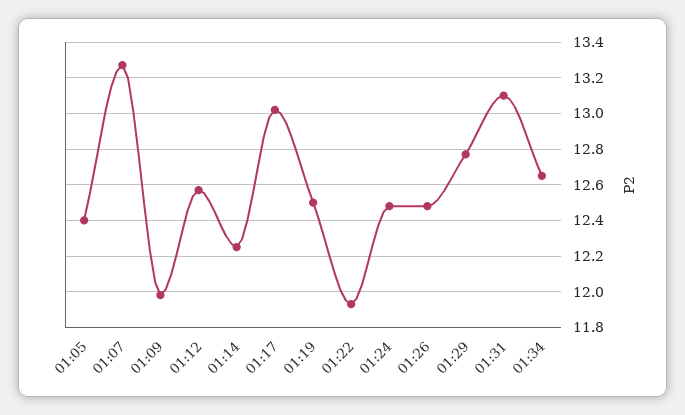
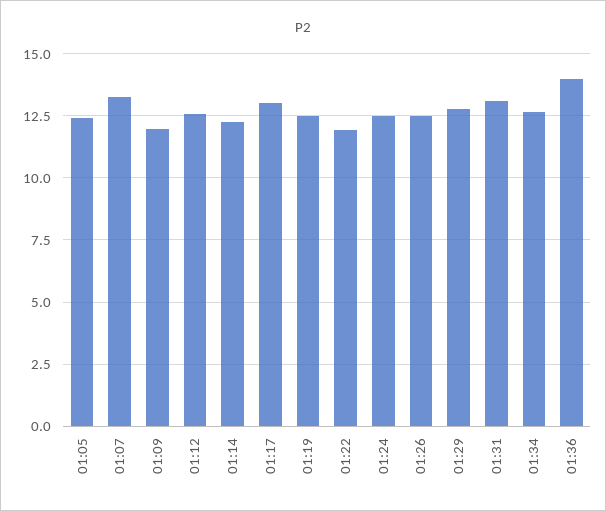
01:36: none -> 14

